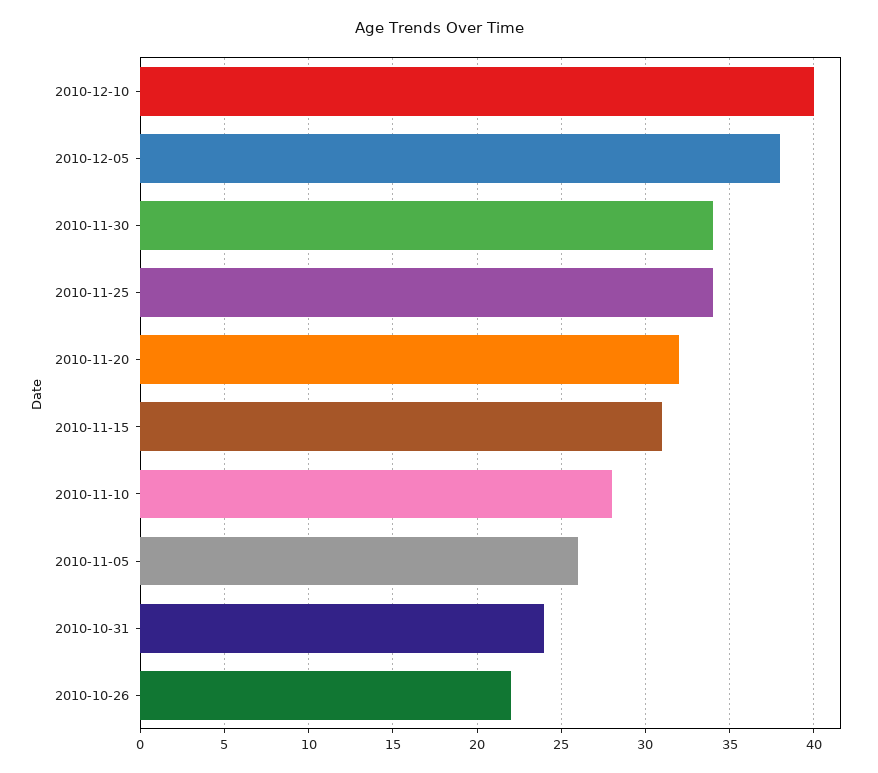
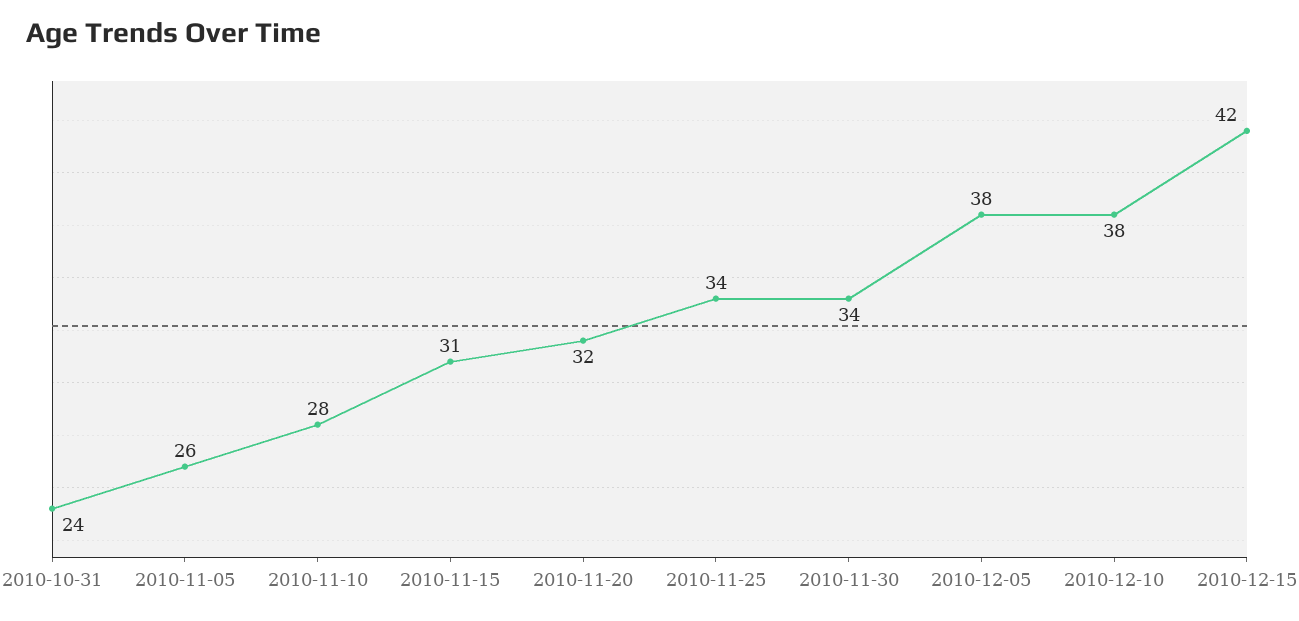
2010-12-10: 40 -> 38
2010-10-26: 22 -> none
2010-12-15: none -> 42

